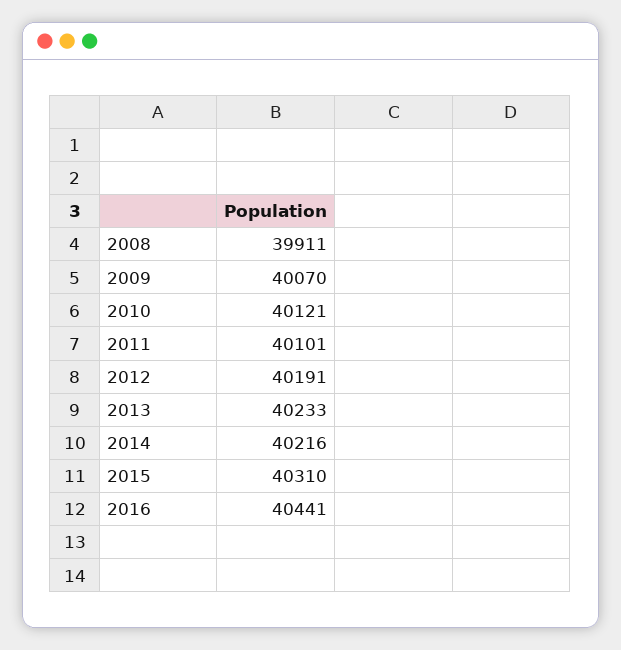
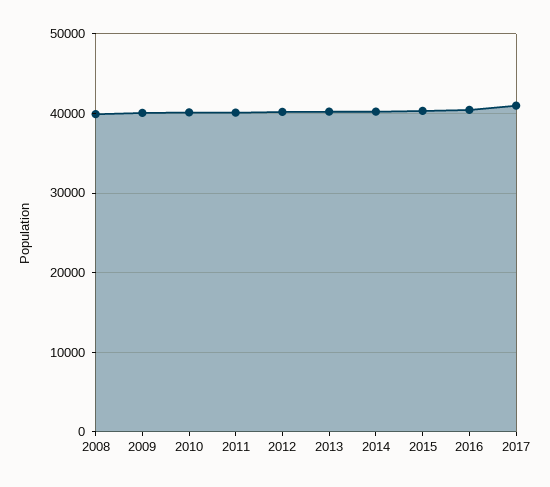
2017: none -> 41000

